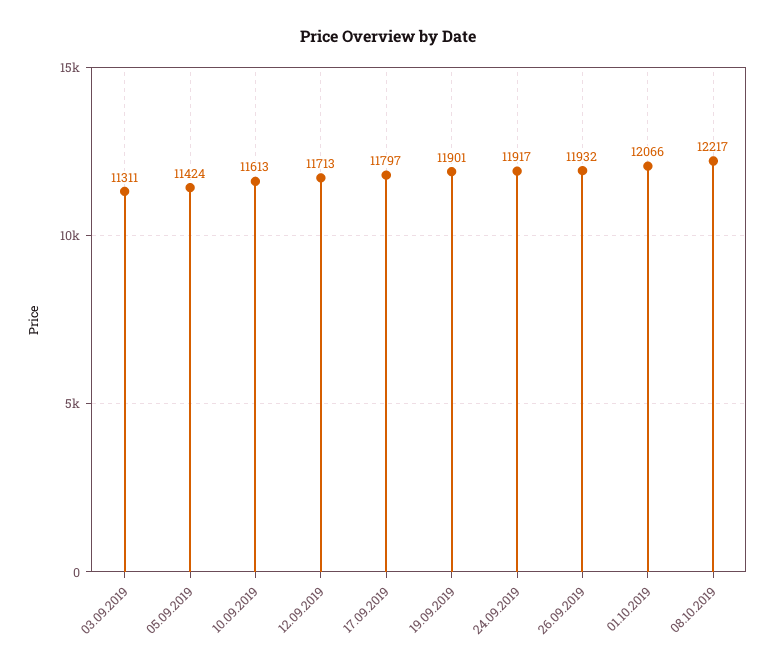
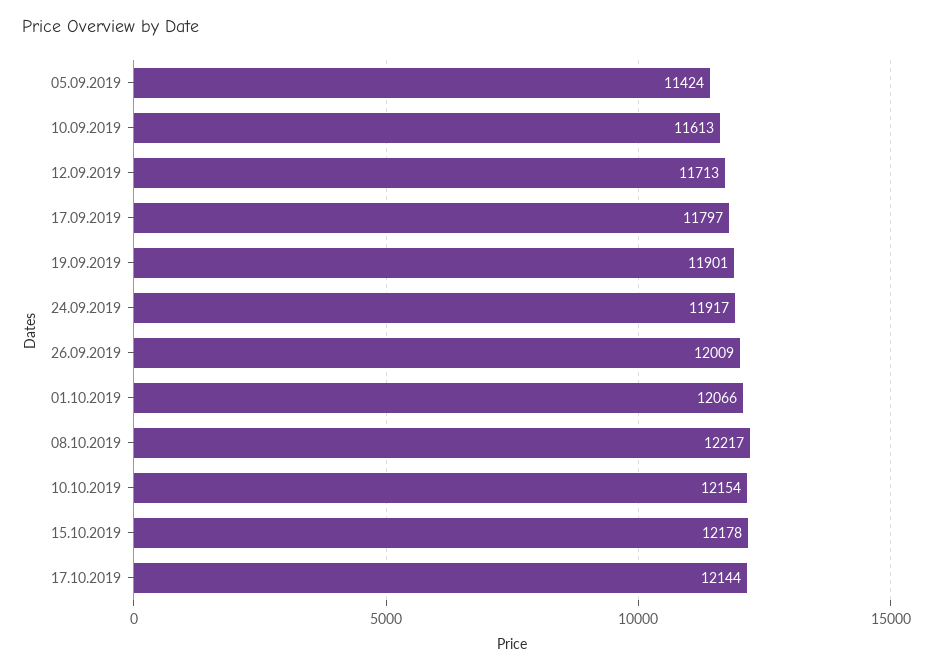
03.09.2019: 11311 -> none
26.09.2019: 11932 -> 12009
10.10.2019: none -> 12154
15.10.2019: none -> 12178
17.10.2019: none -> 12144

